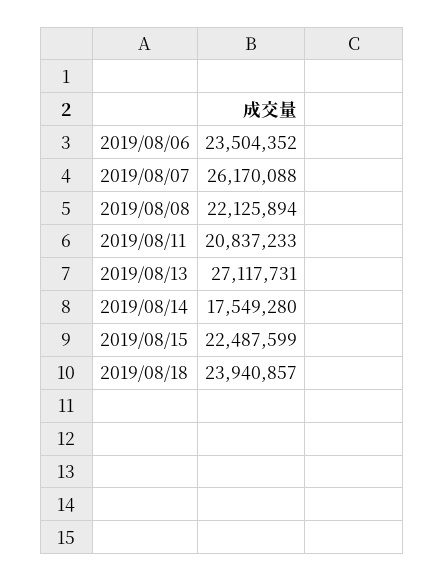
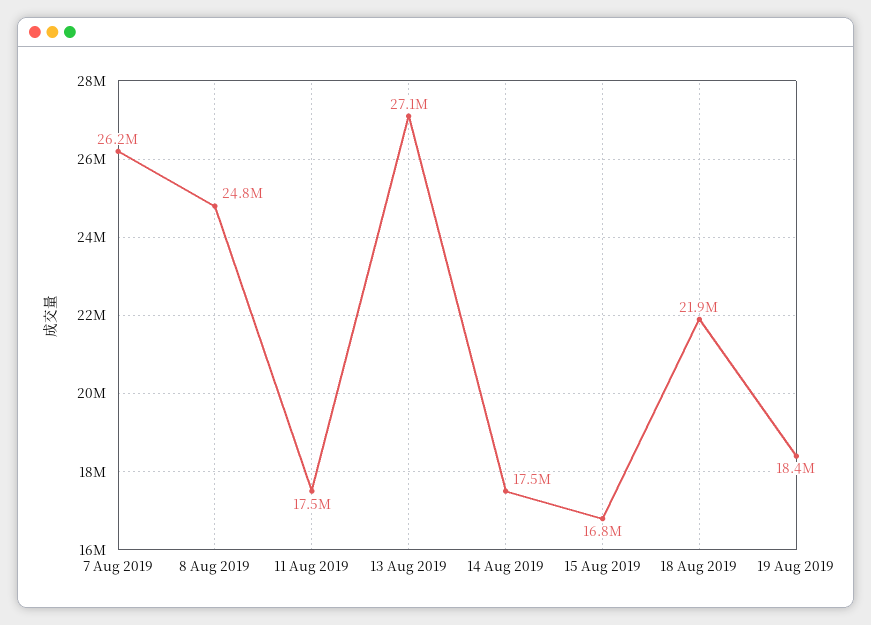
2019/08/06: 23504352 -> none
2019/08/08: 22125894 -> 24800000
2019/08/11: 20837233 -> 17500000
2019/08/15: 22487599 -> 16800000
2019/08/18: 23940857 -> 21900000
19 Aug 2019: none -> 18400000

